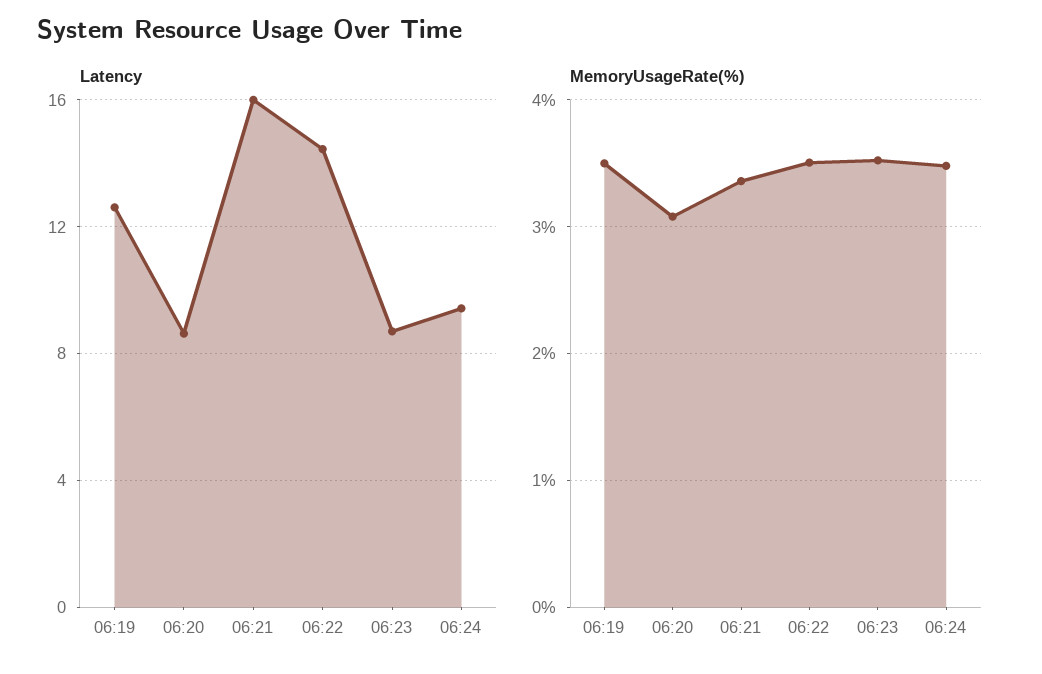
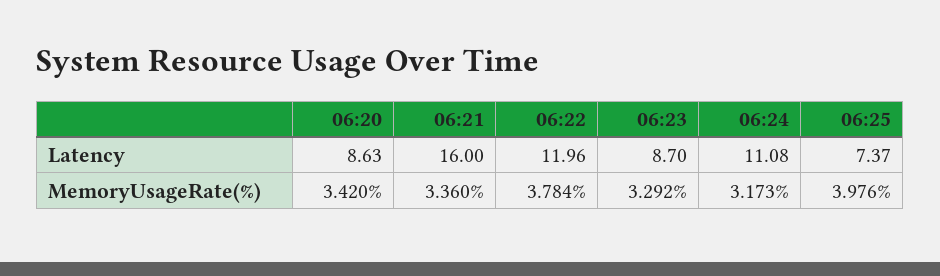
Latency, 06:19: 12.5 -> none
Latency, 06:22: 14.5 -> 11.96
Latency, 06:24: 9.5 -> 11.08
MemoryUsageRate(%), 06:19: 3.5 -> none
MemoryUsageRate(%), 06:20: 3.1 -> 3.42
MemoryUsageRate(%), 06:22: 3.5 -> 3.784
MemoryUsageRate(%), 06:23: 3.5 -> 3.292
MemoryUsageRate(%), 06:24: 3.5 -> 3.173
Latency, 06:25: none -> 7.37
MemoryUsageRate(%), 06:25: none -> 3.976

